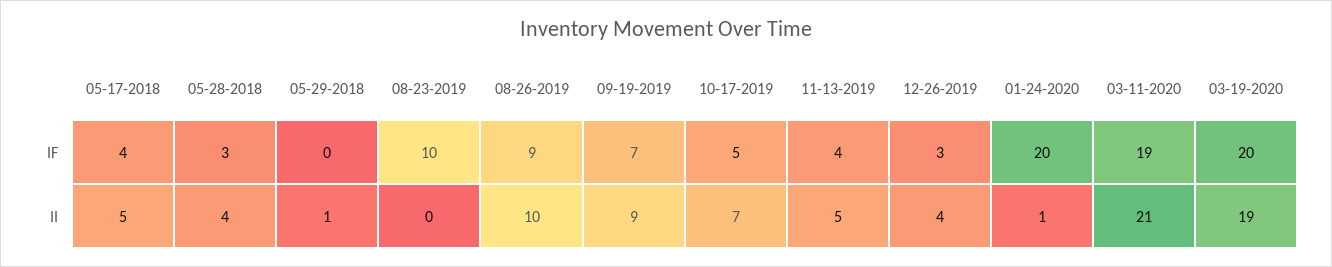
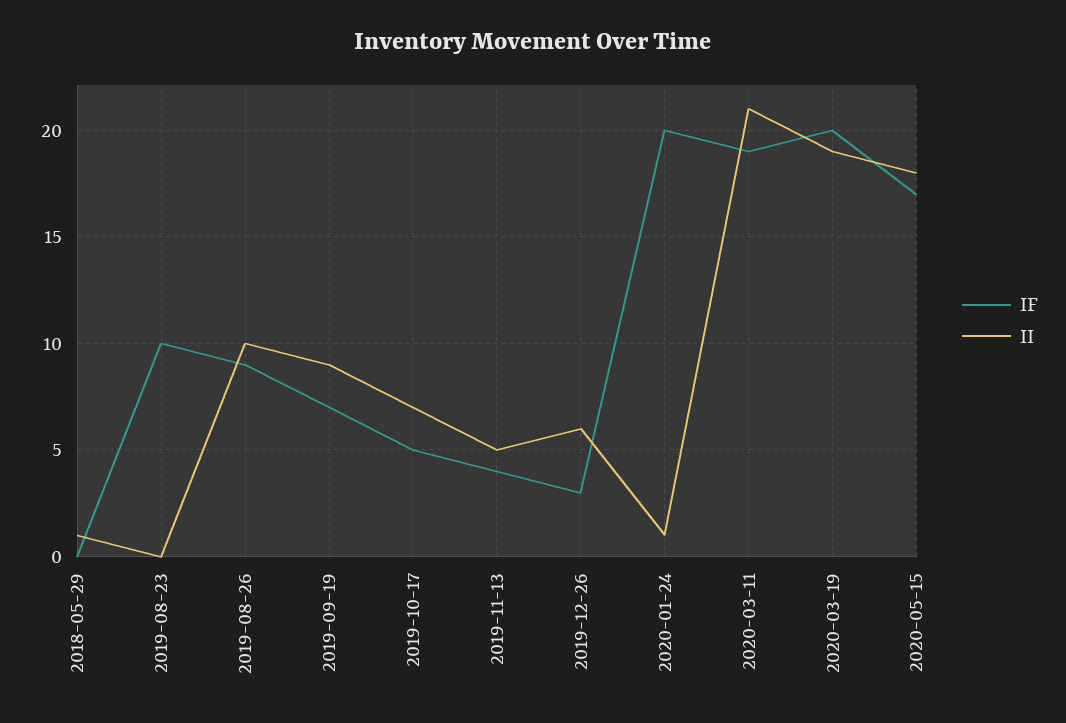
IF, 05-17-2018: 4 -> none
IF, 05-28-2018: 3 -> none
II, 05-17-2018: 5 -> none
II, 05-28-2018: 4 -> none
II, 12-26-2019: 4 -> 6
IF, 2020-05-15: none -> 17
II, 2020-05-15: none -> 18

